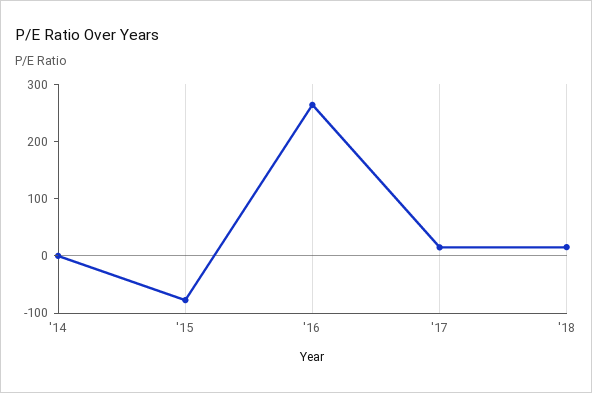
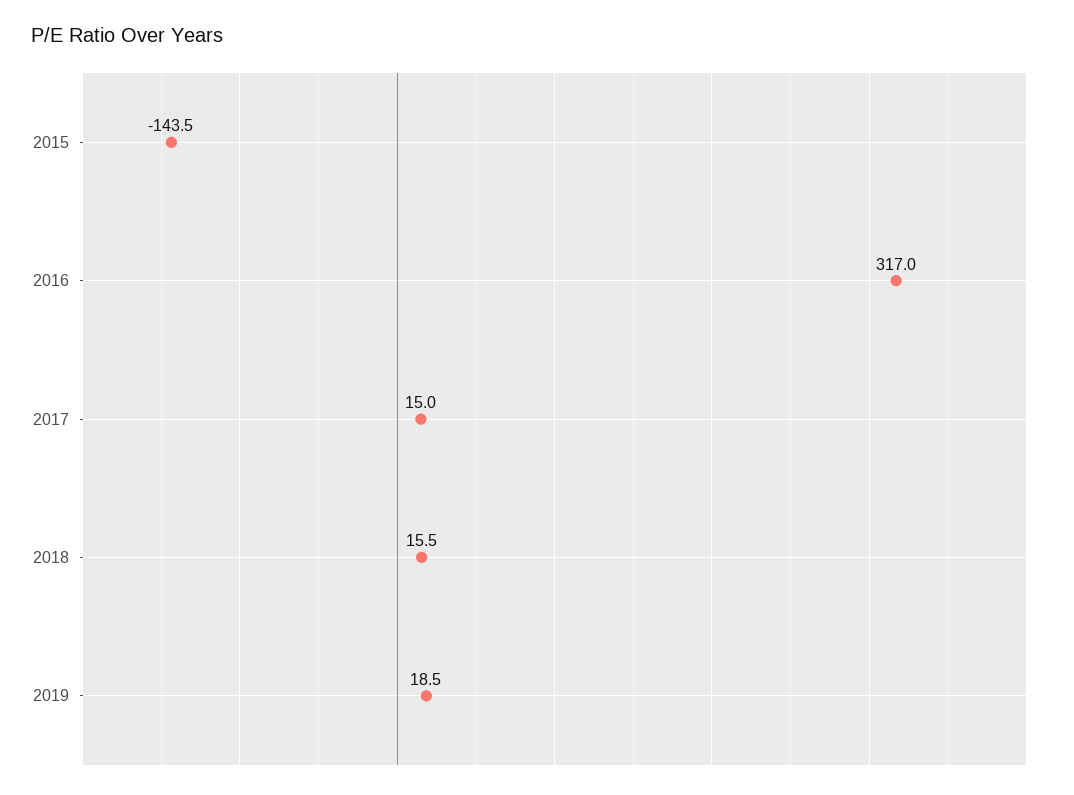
'14: 0 -> none
'15: -80 -> -143.5
'16: 260 -> 317
2019: none -> 18.5

